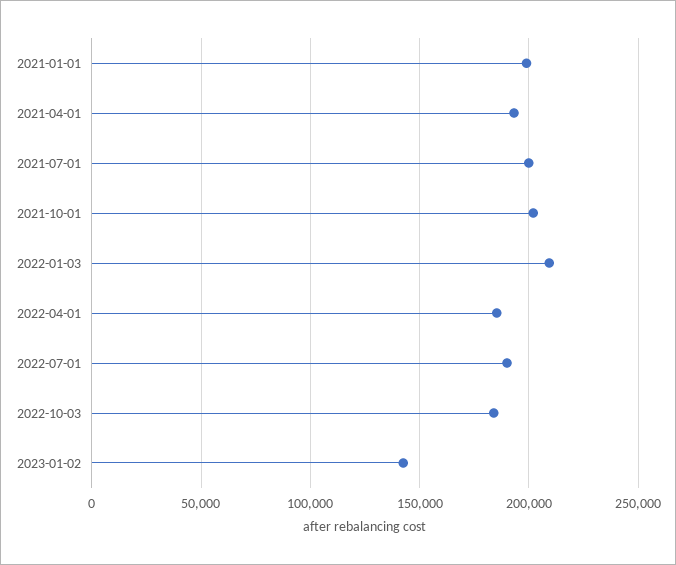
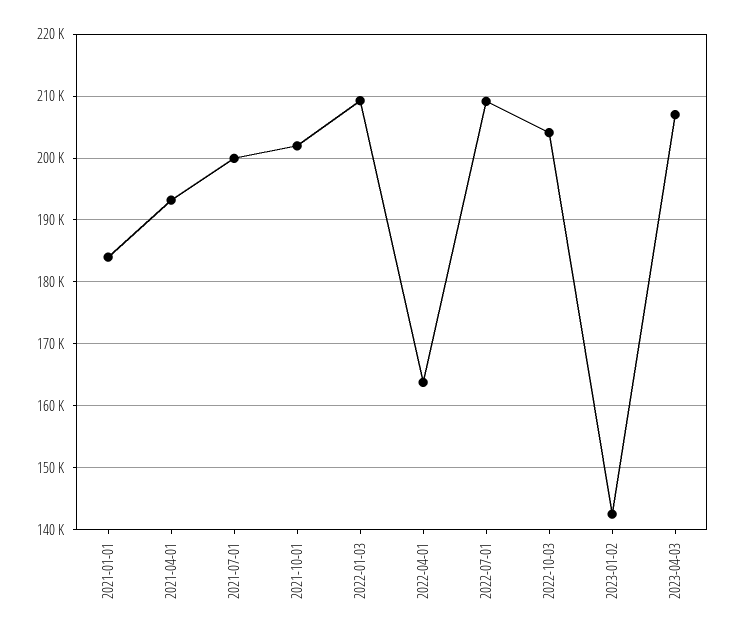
2021-01-01: 200000 -> 184000
2022-04-01: 185000 -> 164000
2022-07-01: 190000 -> 209000
2022-10-03: 185000 -> 204000
2023-04-03: none -> 207000

